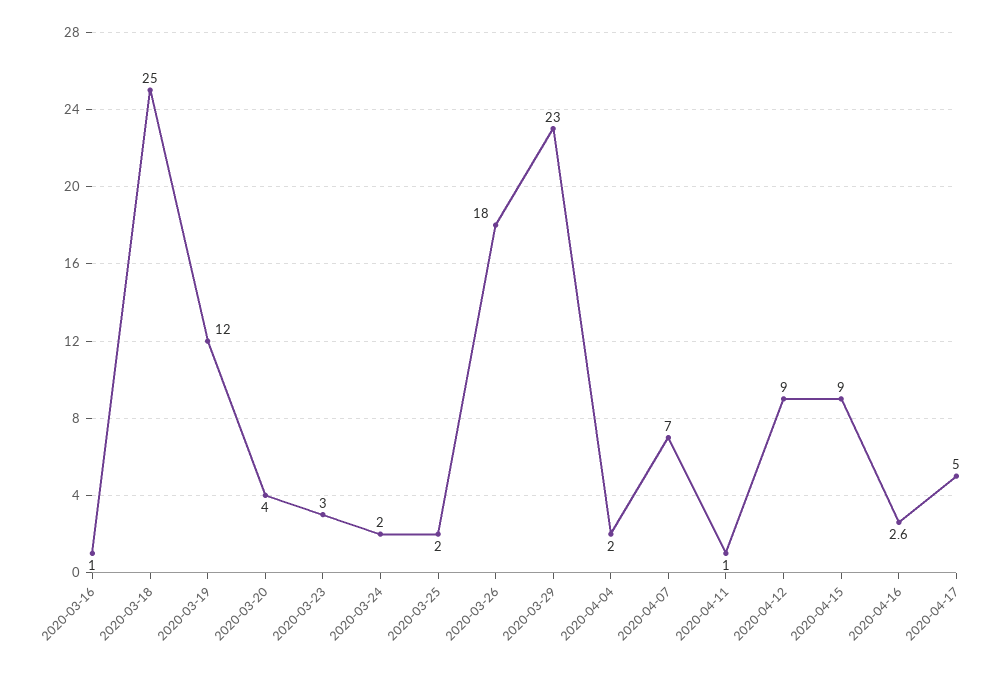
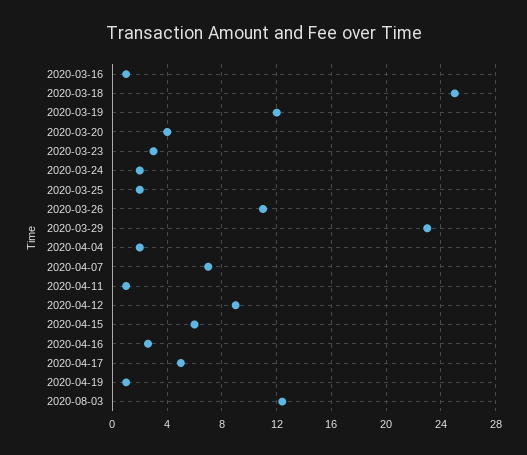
2020-03-26: 18 -> 11
2020-04-15: 9 -> 6
2020-04-19: none -> 1
2020-08-03: none -> 12.5

